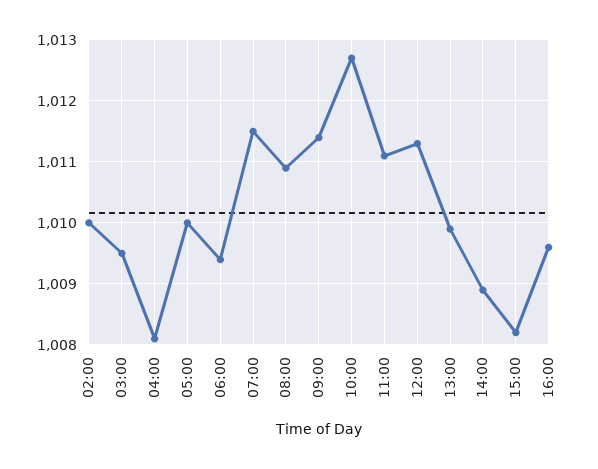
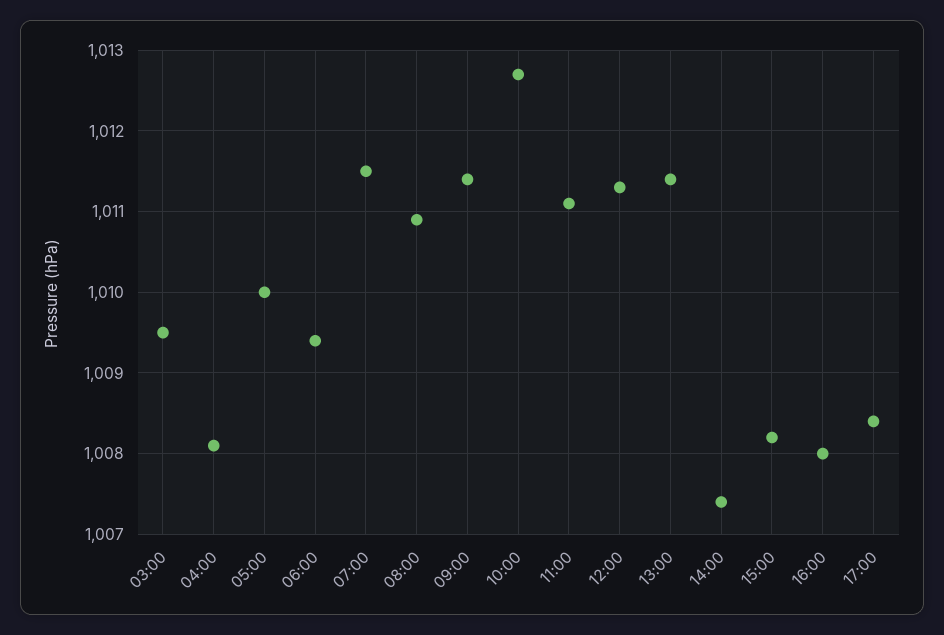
02:00: 1010 -> none
13:00: 1009.9 -> 1011.4
14:00: 1008.9 -> 1007.4
16:00: 1009.6 -> 1008
17:00: none -> 1008.4

